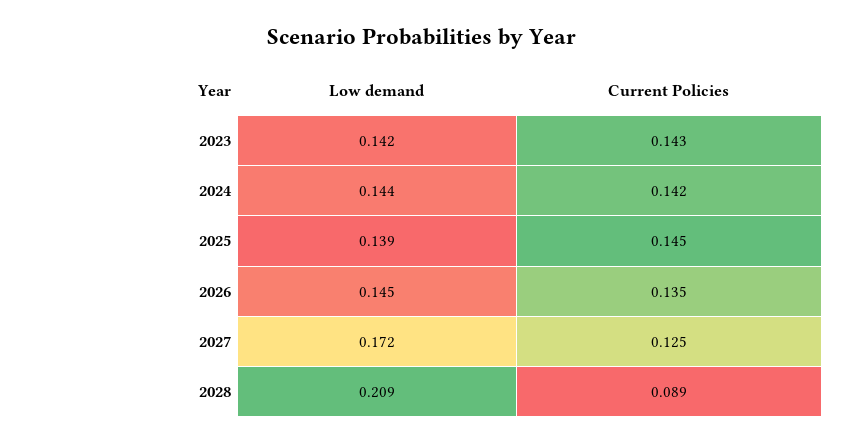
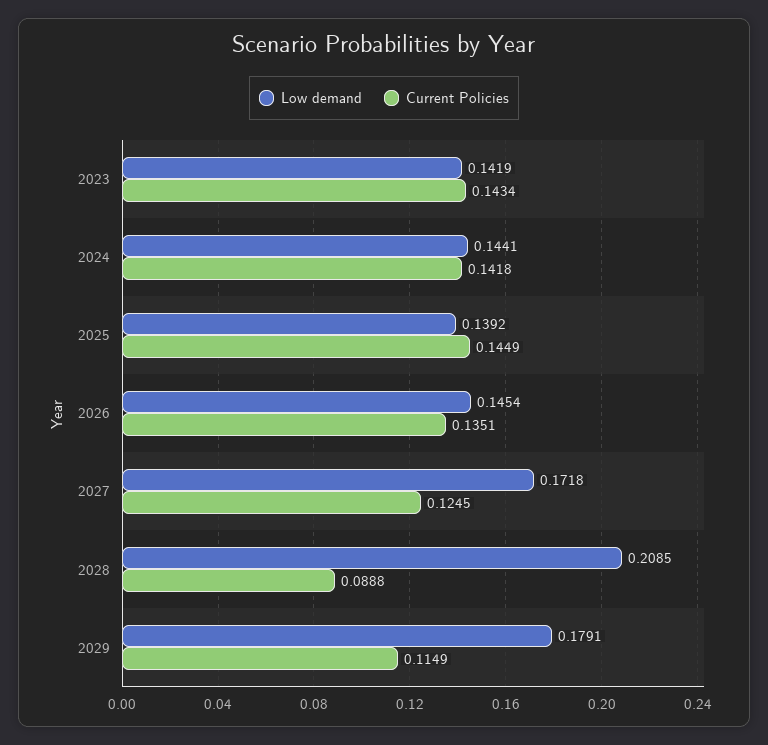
Low demand, 2029: none -> 0.1791
Current Policies, 2029: none -> 0.1149

